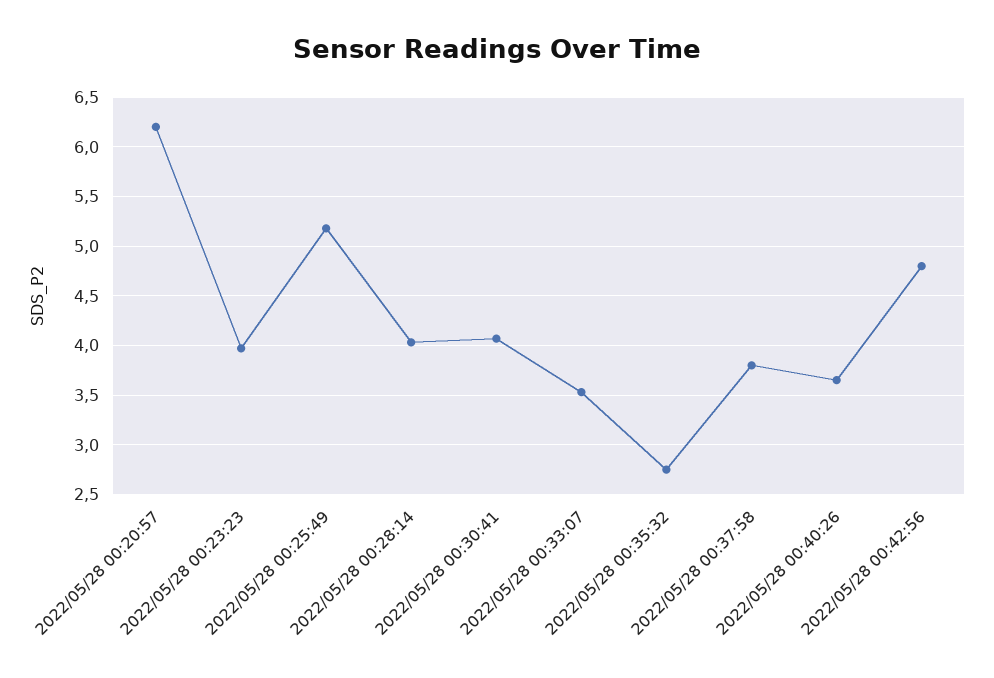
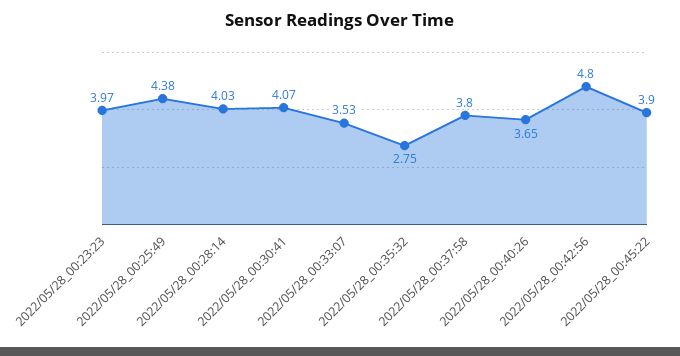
2022/05/28 00:20:57: 6.2 -> none
2022/05/28 00:25:49: 5.2 -> 4.38
2022/05/28_00:45:22: none -> 3.9

